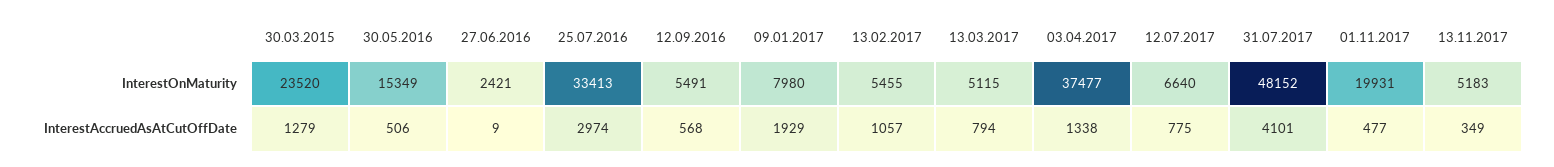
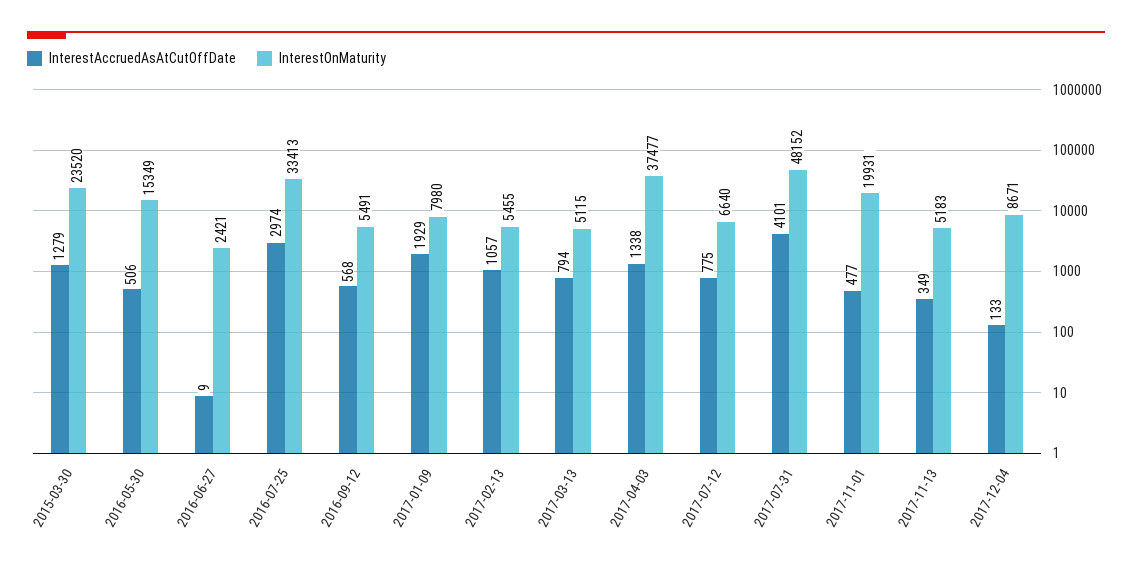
InterestAccruedAsAtCutOffDate, 2017-12-04: none -> 133
InterestOnMaturity, 2017-12-04: none -> 8671

